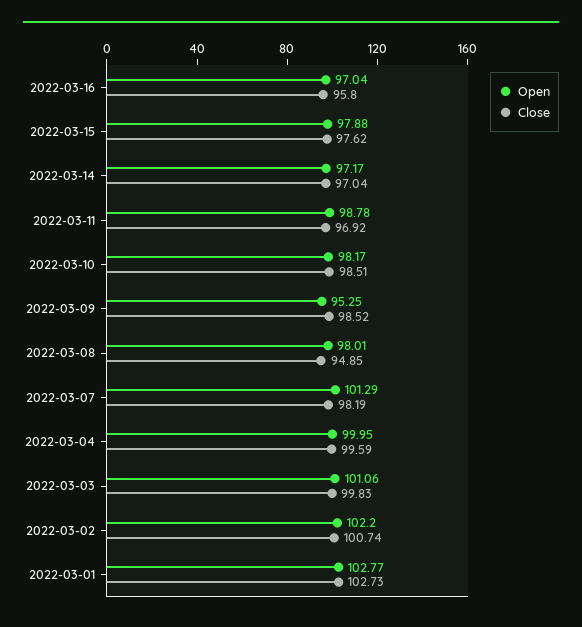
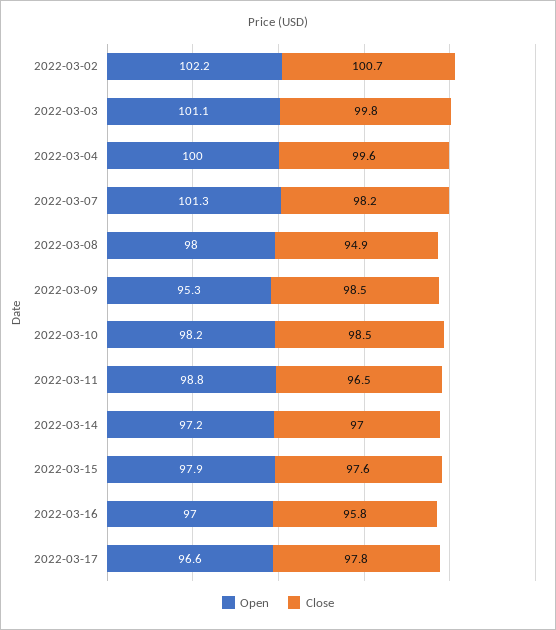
Close, 2022-03-11: 96.92 -> 96.5
Open, 2022-03-01: 102.77 -> none
Close, 2022-03-01: 102.73 -> none
Open, 2022-03-17: none -> 96.6
Close, 2022-03-17: none -> 97.8

